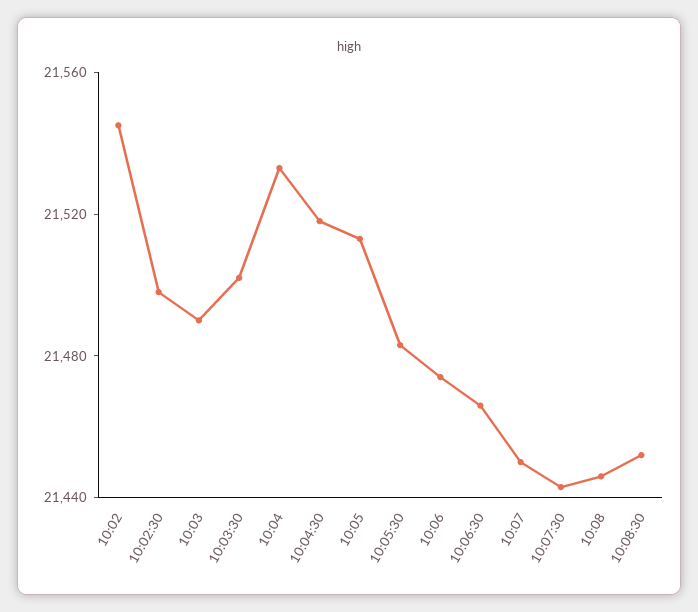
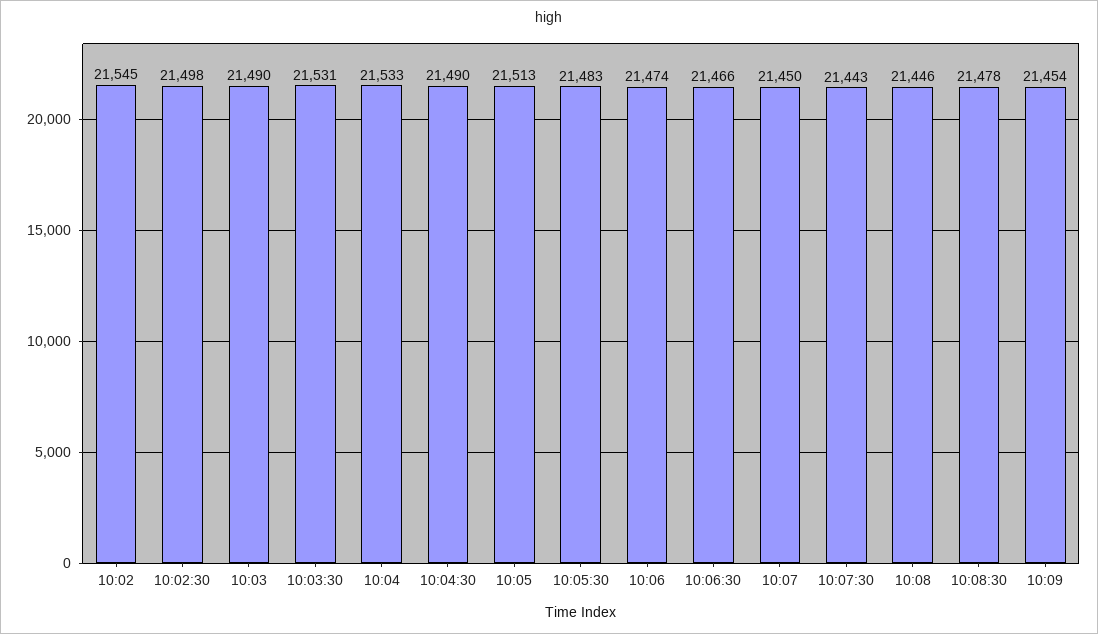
10:03:30: 21500 -> 21531
10:04:30: 21520 -> 21490
10:08:30: 21450 -> 21478
10:09: none -> 21454

